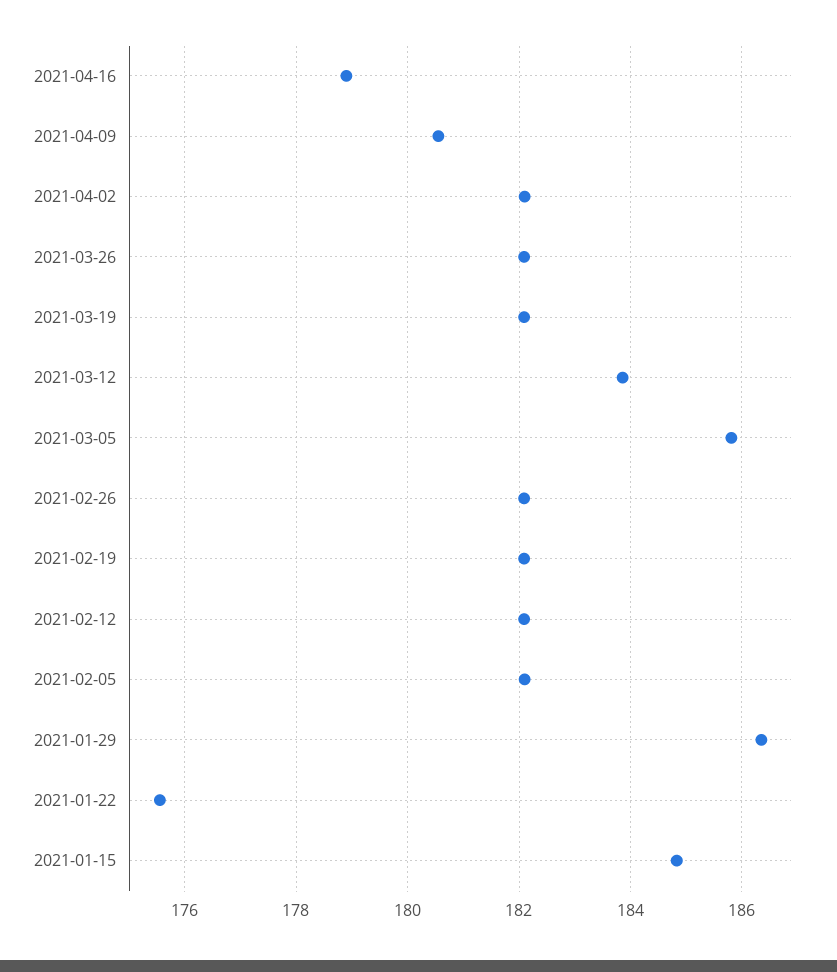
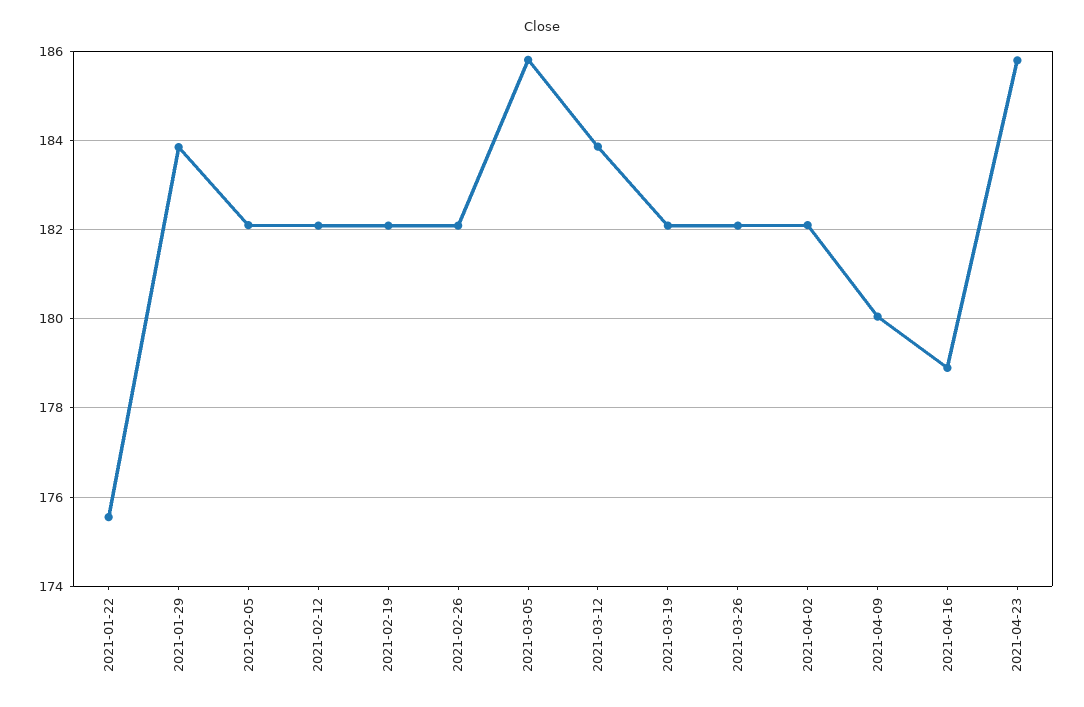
2021-04-09: 180.6 -> 180
2021-01-29: 186.4 -> 183.8
2021-01-15: 184.8 -> none
2021-04-23: none -> 185.8

